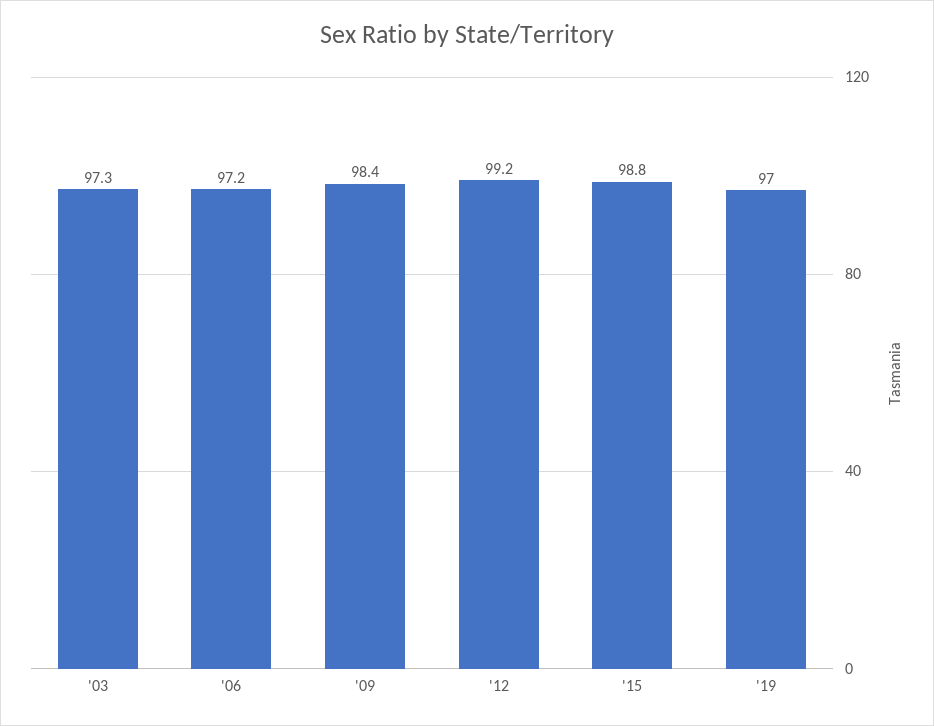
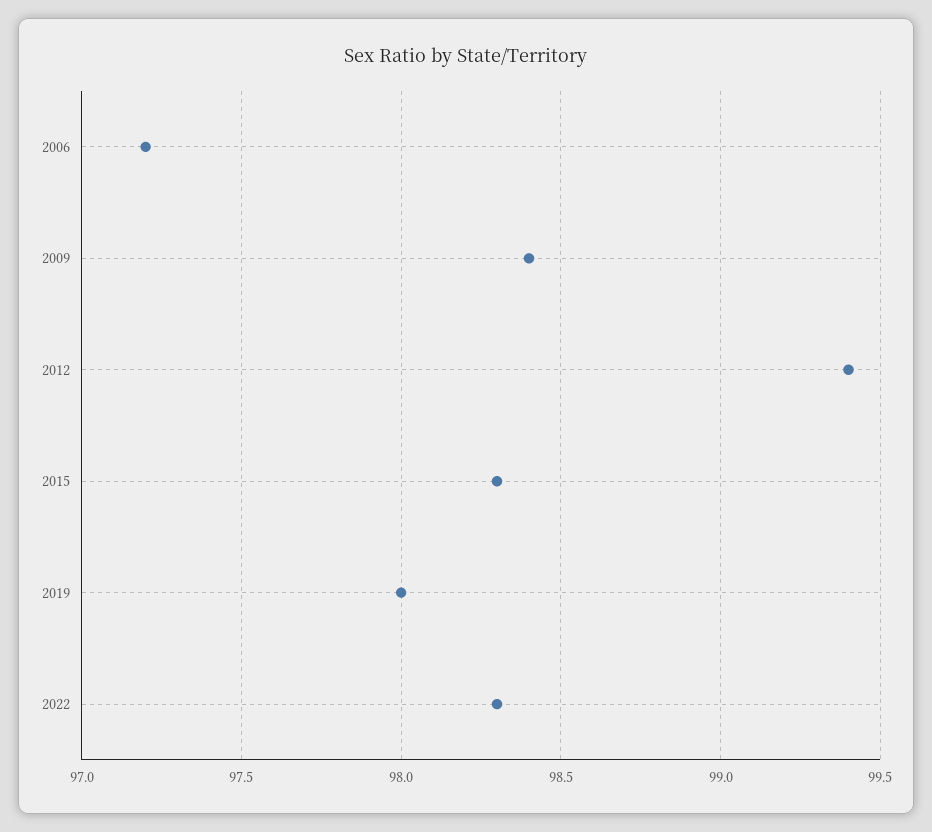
'03: 97.3 -> none
'12: 99.2 -> 99.4
'15: 98.8 -> 98.3
'19: 97 -> 98
2022: none -> 98.3

